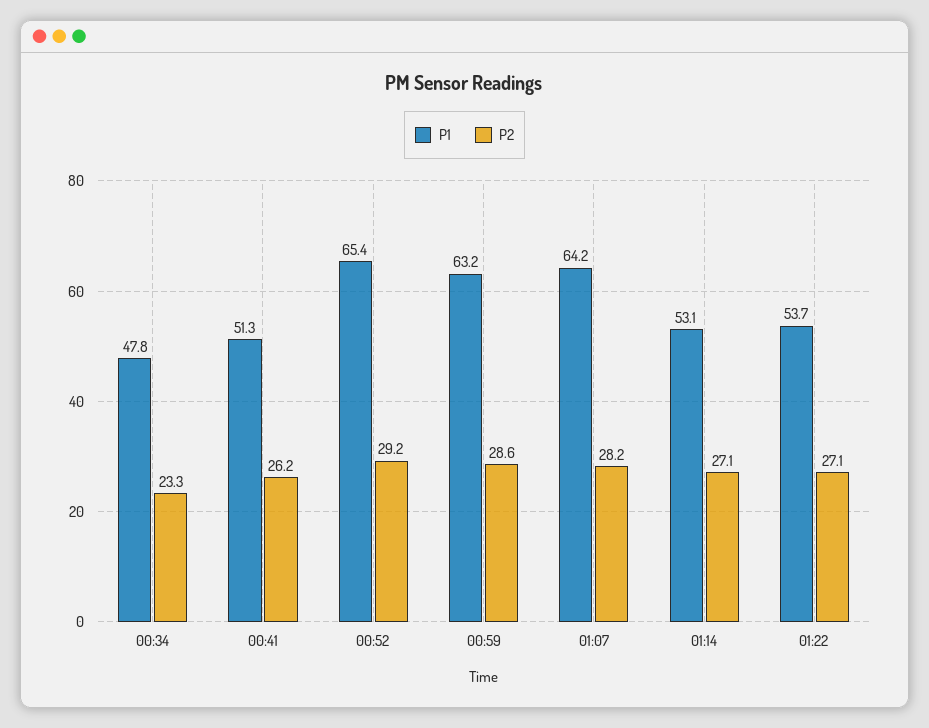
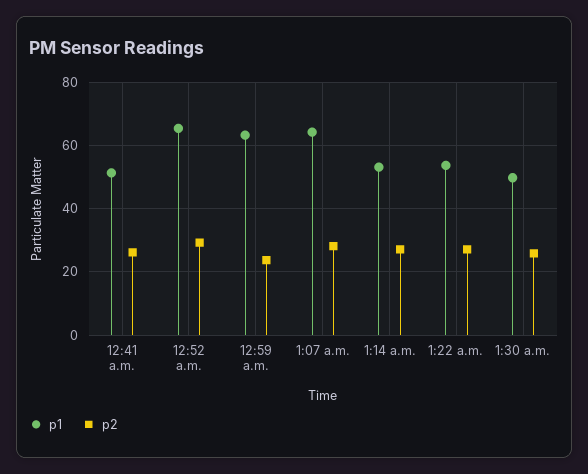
P1, 00:34: 47.8 -> none
P2, 00:34: 23.3 -> none
P2, 00:59: 28.6 -> 24
P1, 1:30 a.m.: none -> 50
P2, 1:30 a.m.: none -> 26

